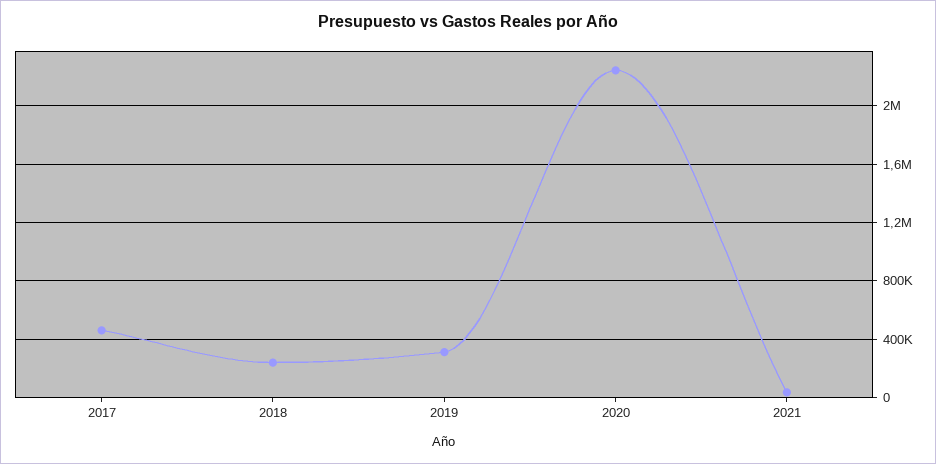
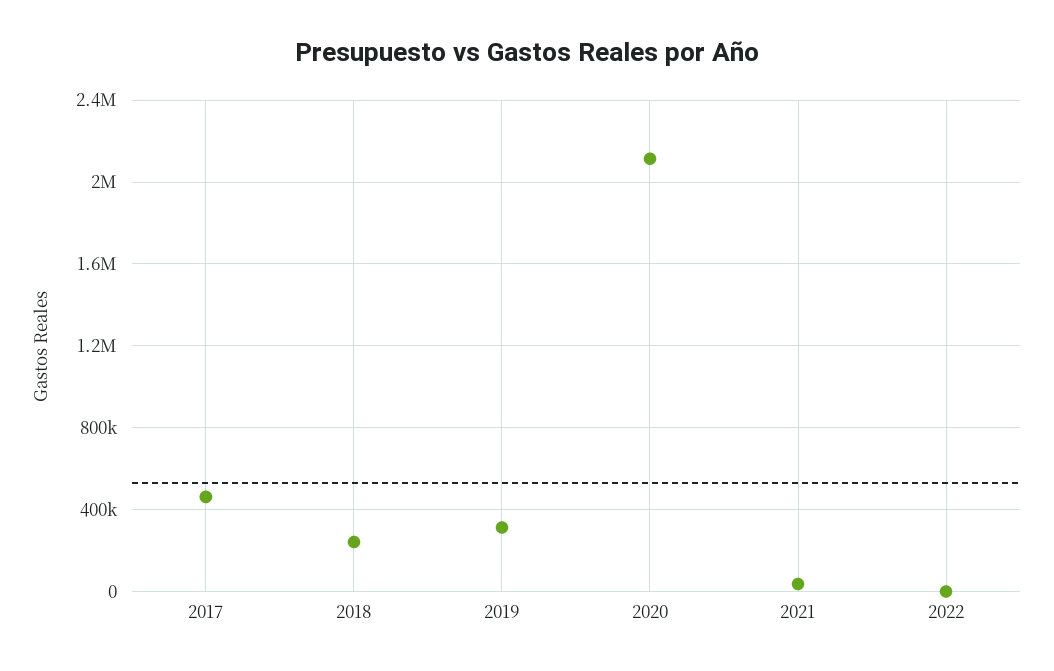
2020: 2250000 -> 2100000
2022: none -> 0

